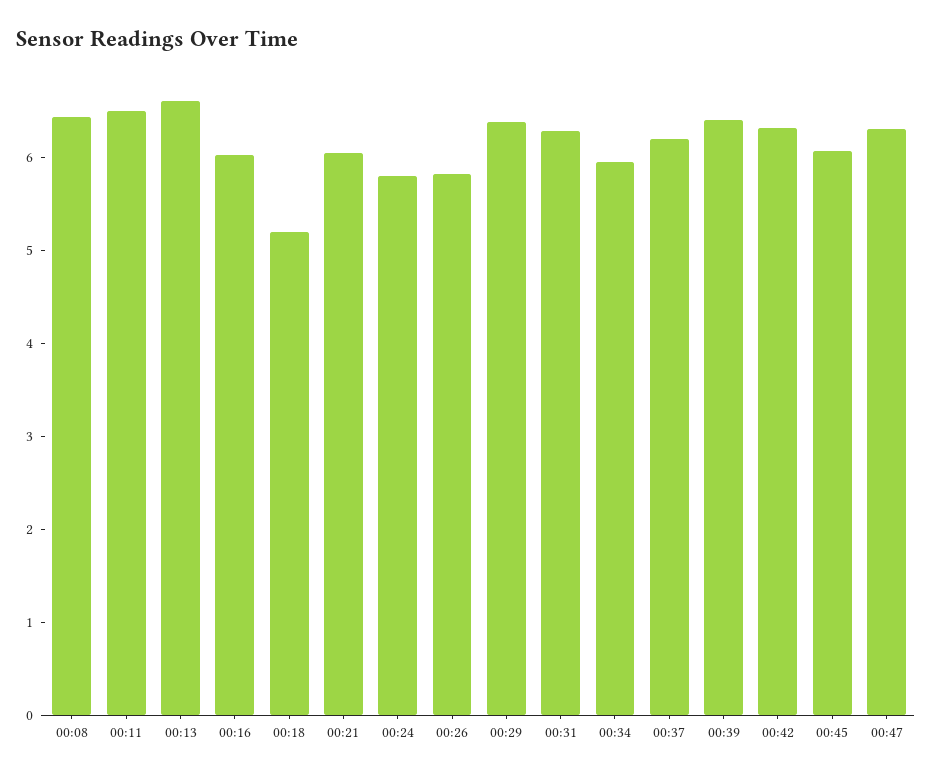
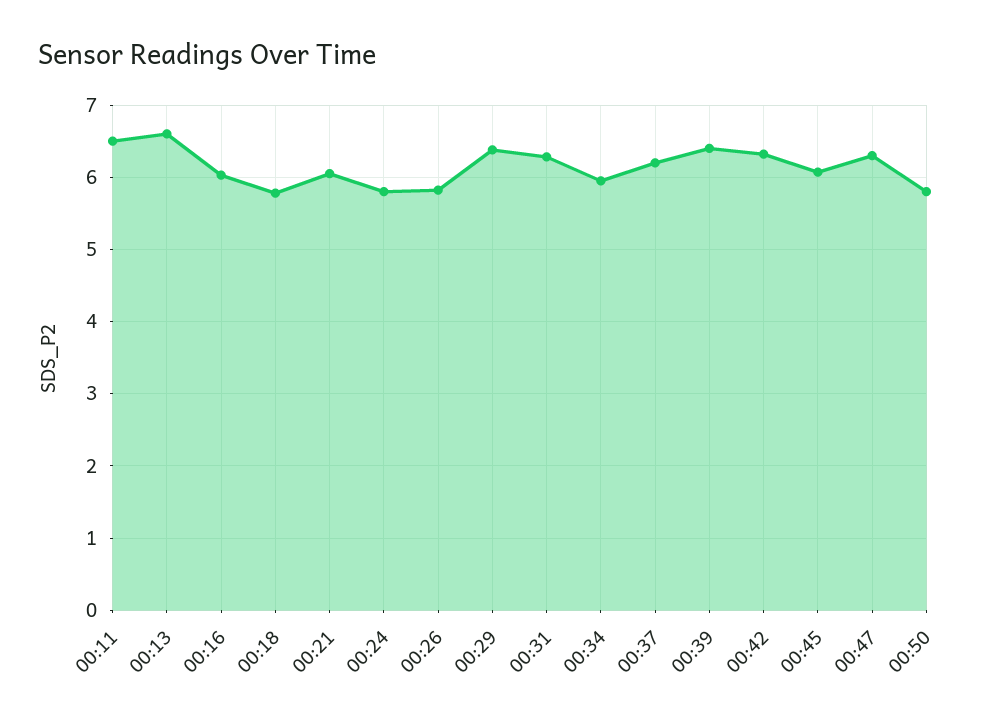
00:08: 6.4 -> none
00:18: 5.2 -> 5.8
00:50: none -> 5.8

